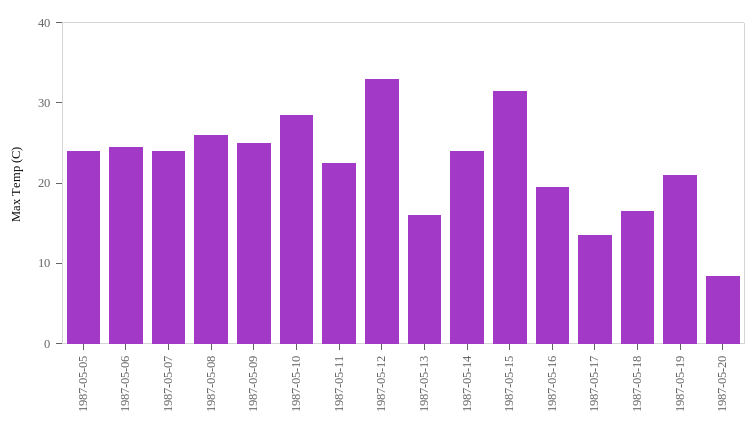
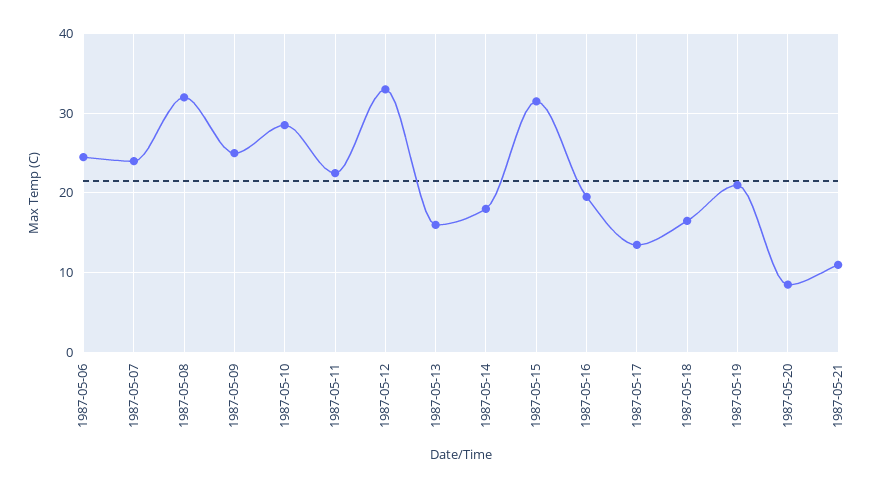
1987-05-05: 24 -> none
1987-05-08: 26 -> 32
1987-05-14: 24 -> 18
1987-05-21: none -> 11

